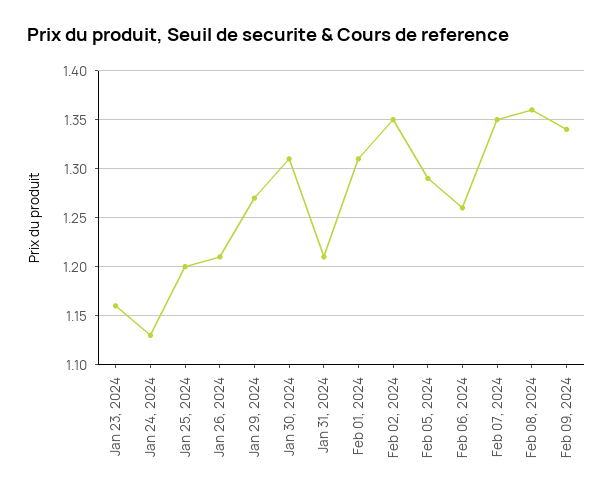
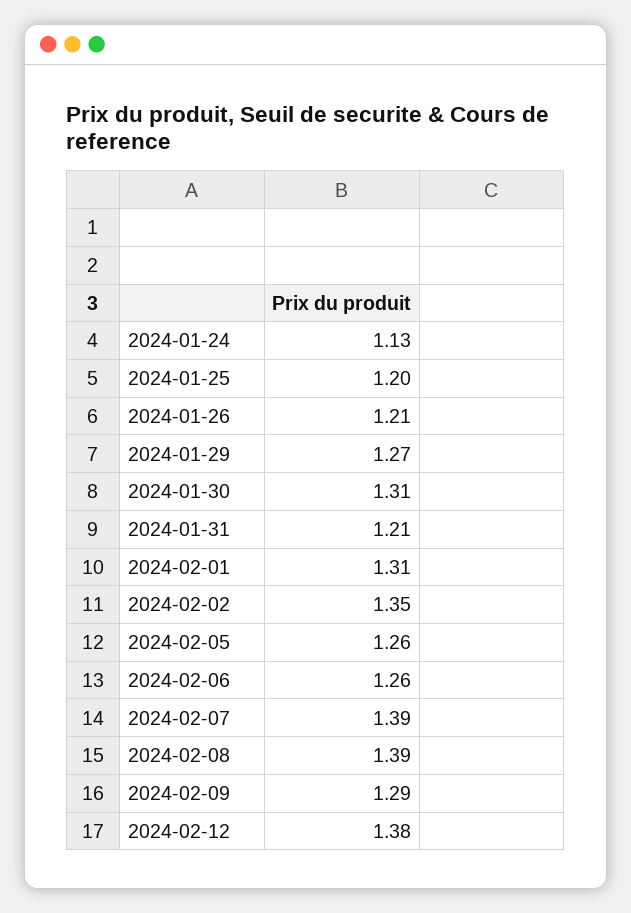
Jan 23, 2024: 1.16 -> none
Feb 05, 2024: 1.29 -> 1.26
Feb 07, 2024: 1.35 -> 1.39
Feb 08, 2024: 1.36 -> 1.39
Feb 09, 2024: 1.34 -> 1.29
2024-02-12: none -> 1.38

